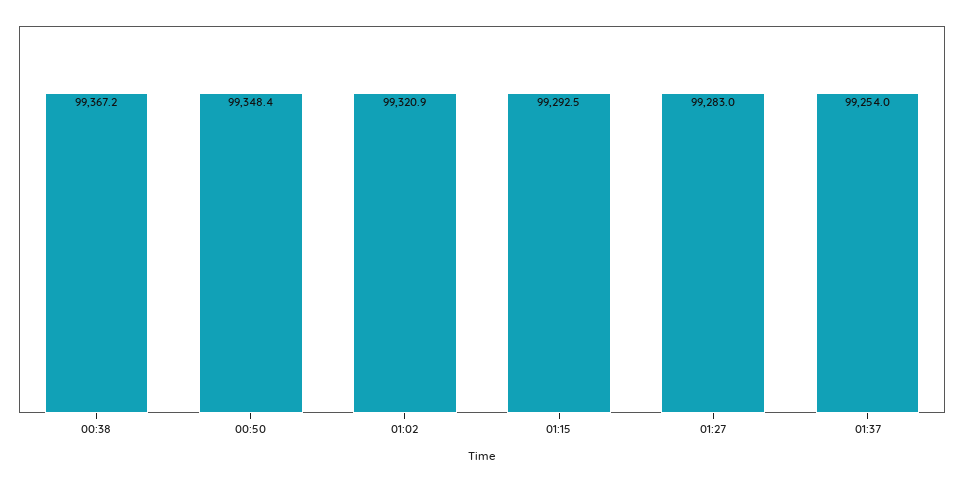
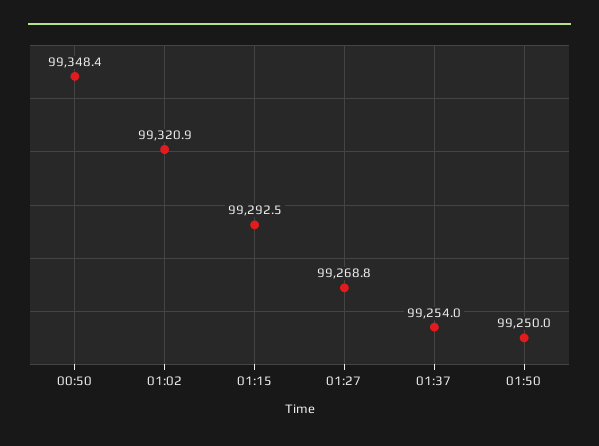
00:38: 99367.2 -> none
01:27: 99283 -> 99268.8
01:50: none -> 99250

